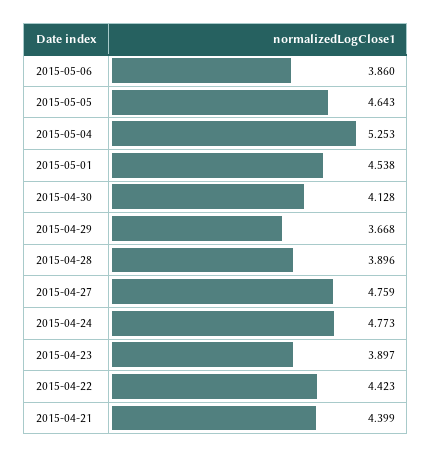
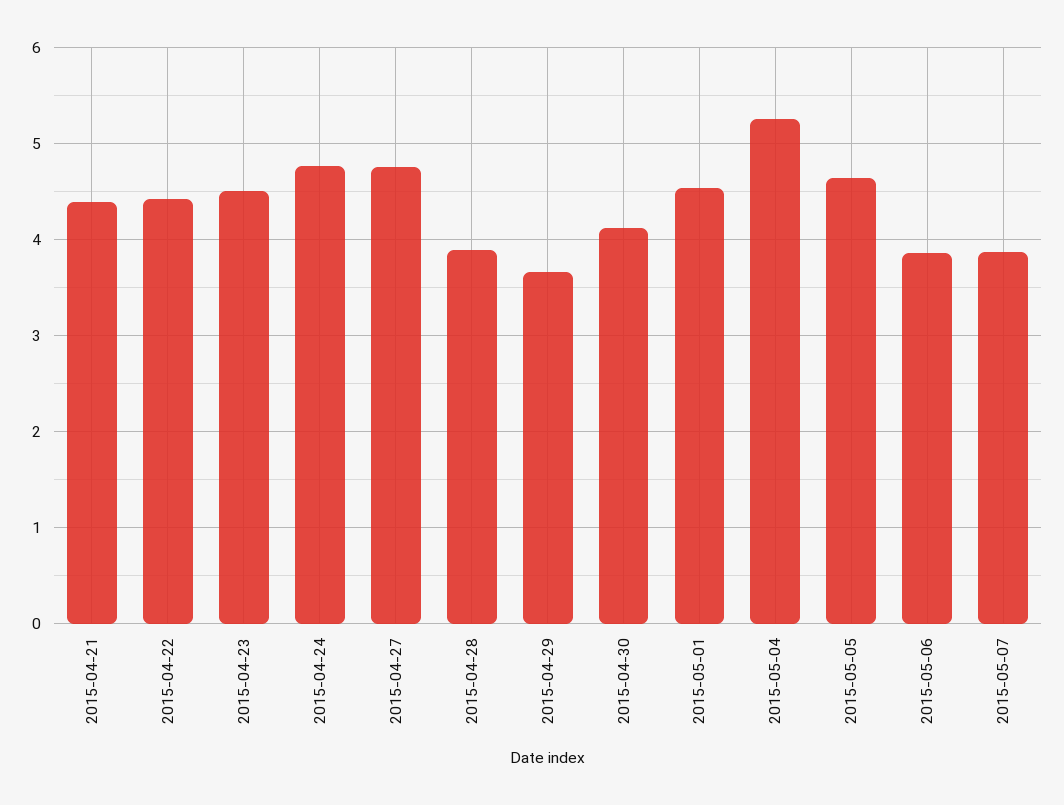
2015-04-23: 3.897 -> 4.5
2015-05-07: none -> 3.9

